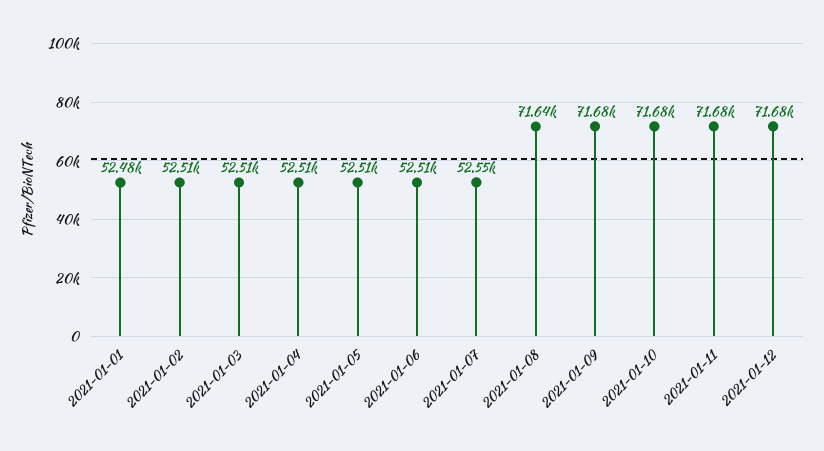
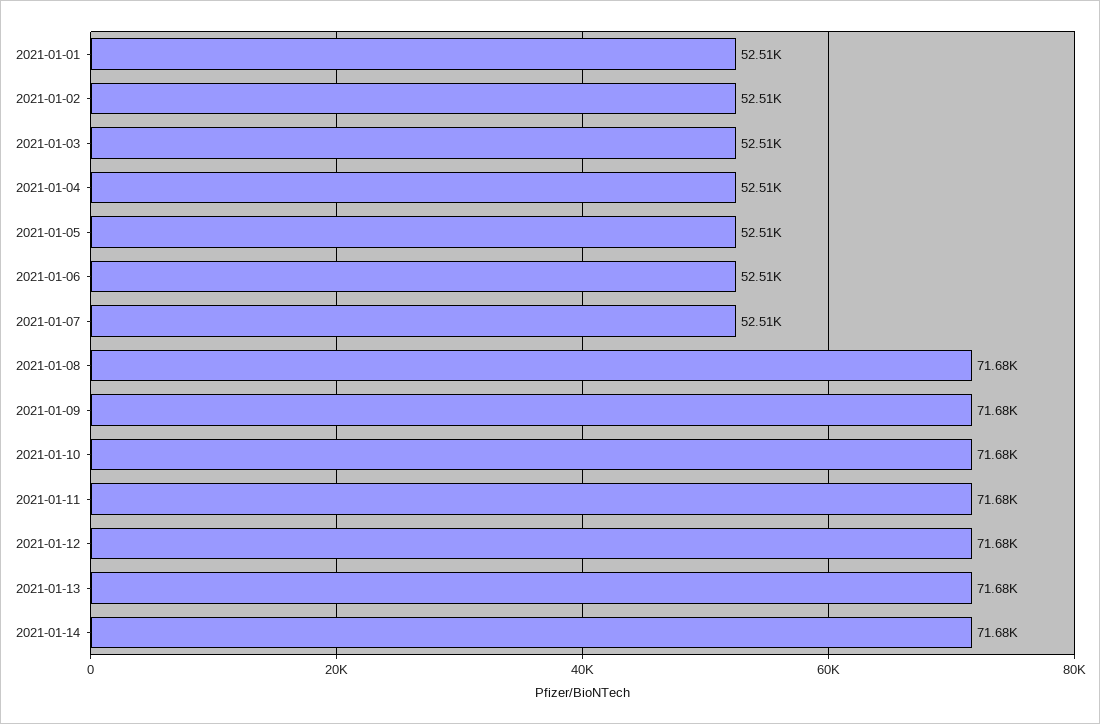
2021-01-01: 52480 -> 52510
2021-01-07: 52550 -> 52510
2021-01-08: 71640 -> 71680
2021-01-13: none -> 71680
2021-01-14: none -> 71680

